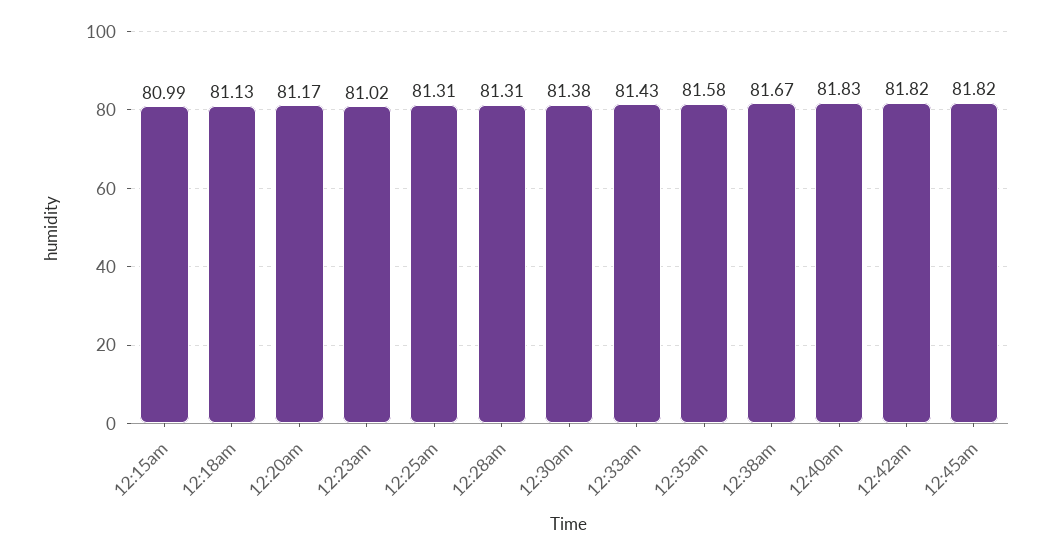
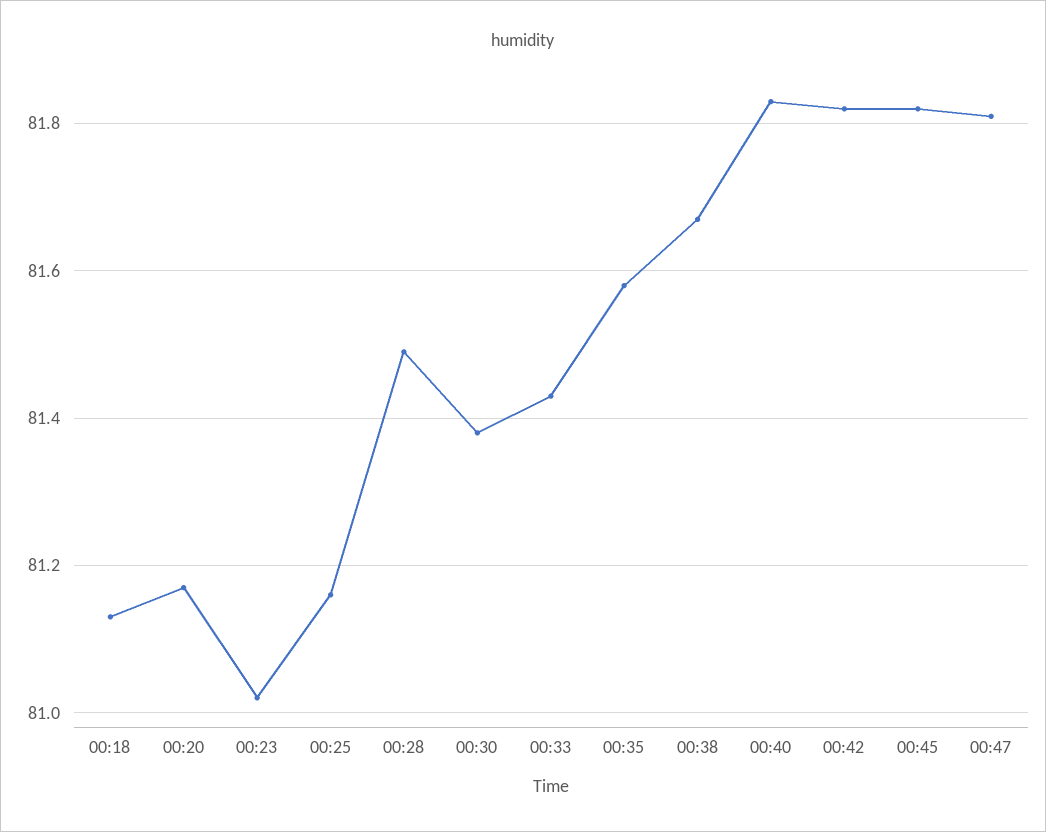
12:15am: 80.99 -> none
12:25am: 81.31 -> 81.15
12:28am: 81.31 -> 81.5
00:47: none -> 81.8

